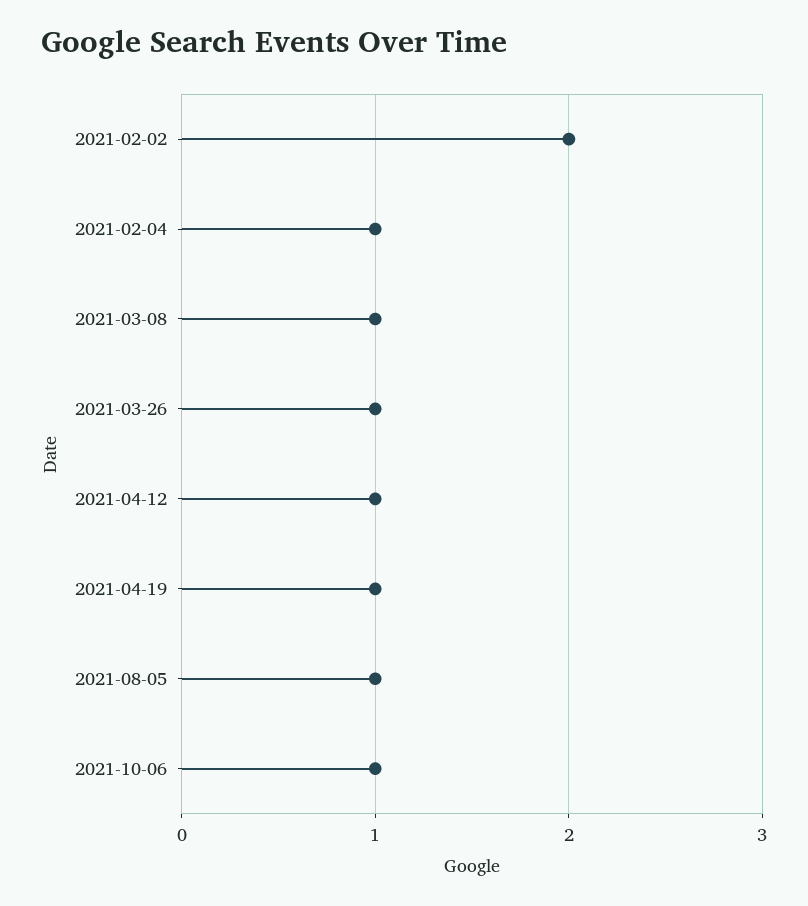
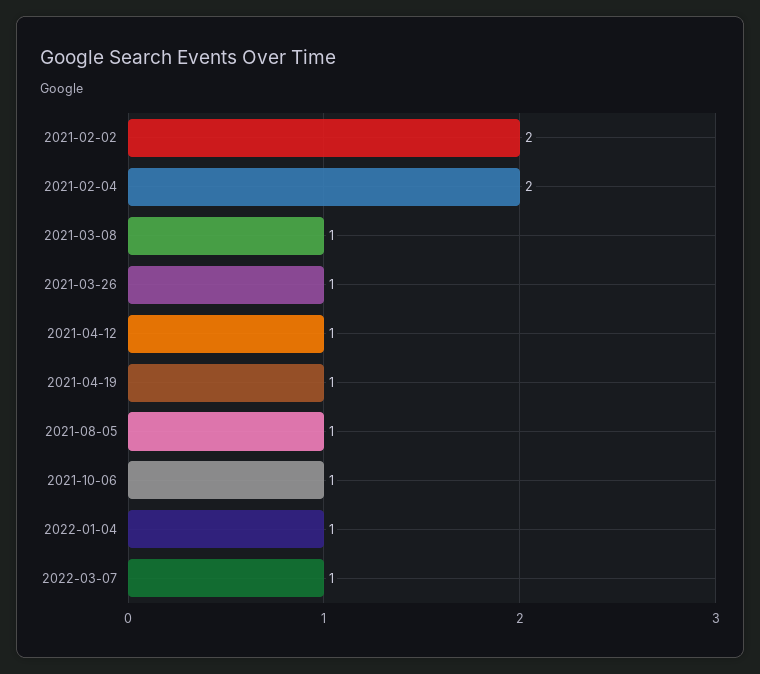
2021-02-04: 1 -> 2
2022-01-04: none -> 1
2022-03-07: none -> 1

